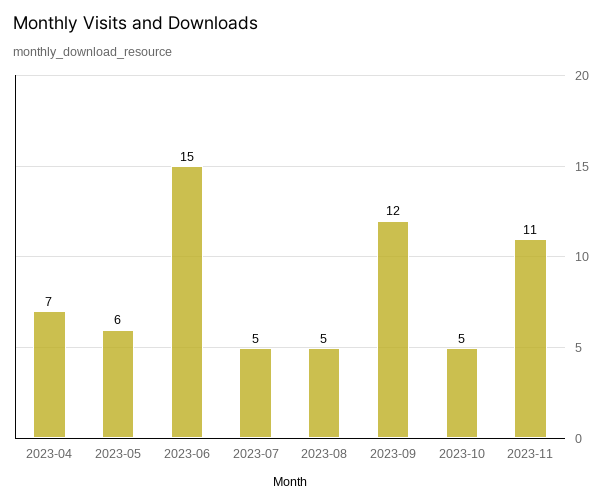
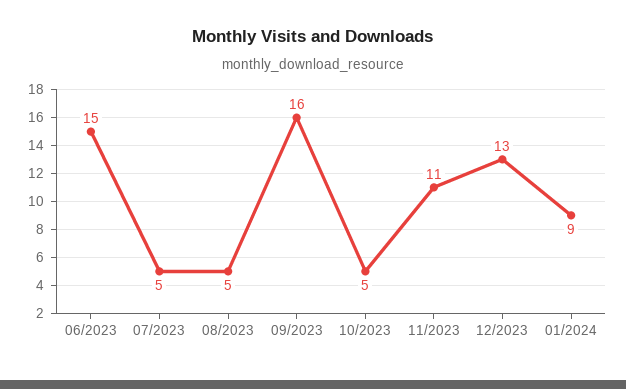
2023-04: 7 -> none
2023-05: 6 -> none
2023-09: 12 -> 16
12/2023: none -> 13
01/2024: none -> 9

